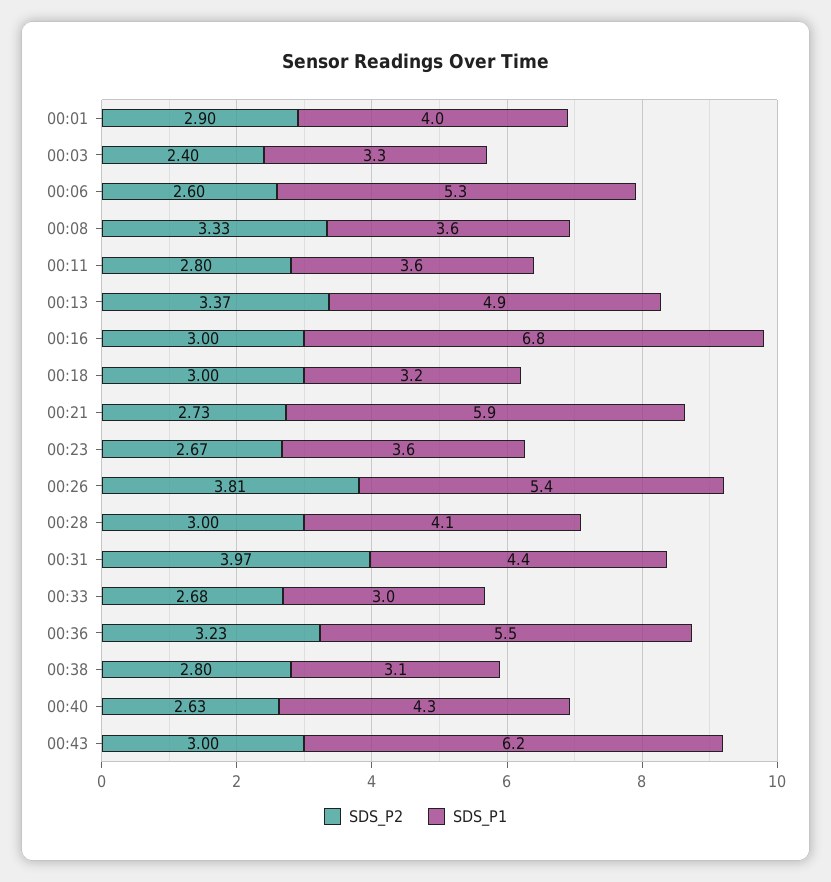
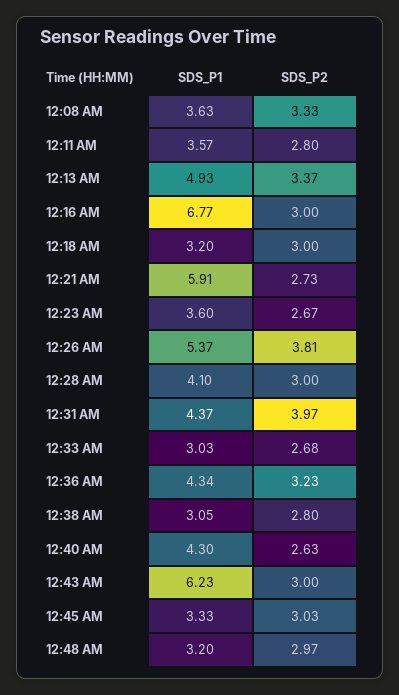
SDS_P2, 00:01: 2.9 -> none
SDS_P1, 00:01: 4 -> none
SDS_P2, 00:03: 2.4 -> none
SDS_P1, 00:03: 3.3 -> none
SDS_P2, 00:06: 2.6 -> none
SDS_P1, 00:06: 5.3 -> none
SDS_P1, 00:36: 5.5 -> 4.34
SDS_P1, 12:45 AM: none -> 3.33
SDS_P2, 12:45 AM: none -> 3.03
SDS_P1, 12:48 AM: none -> 3.2
SDS_P2, 12:48 AM: none -> 2.97

